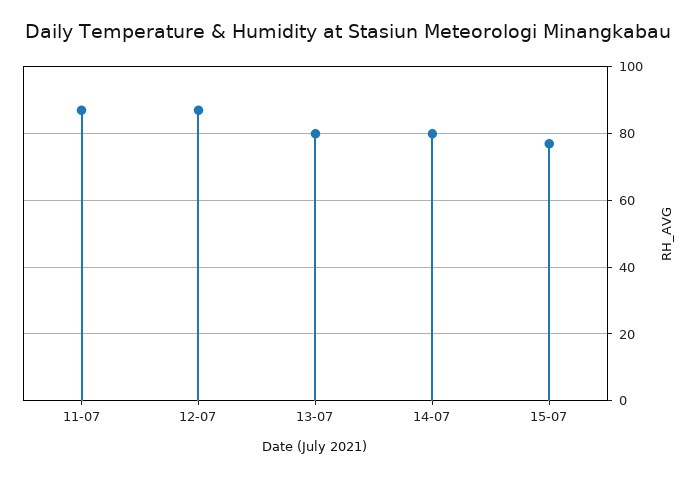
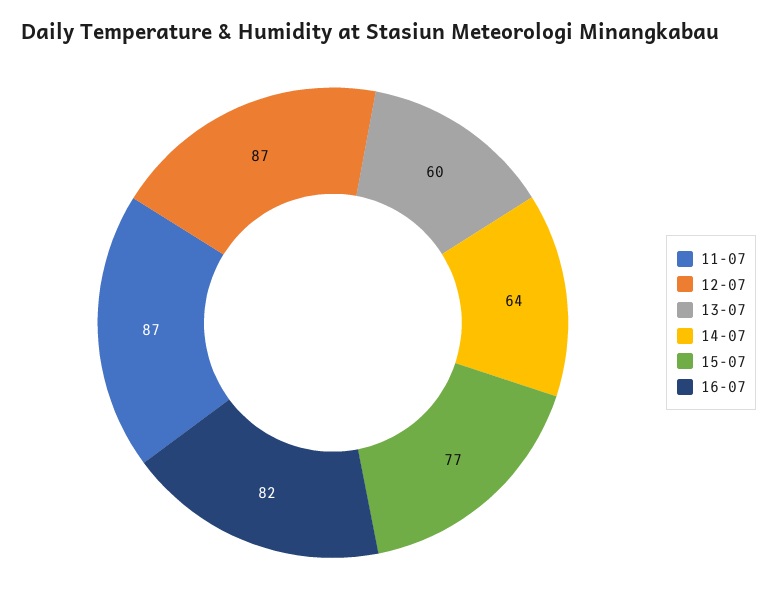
13-07: 80 -> 60
14-07: 80 -> 64
16-07: none -> 82

